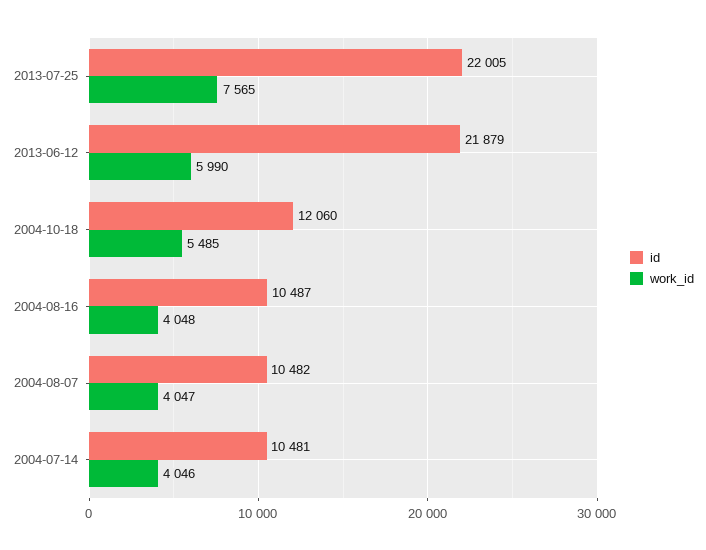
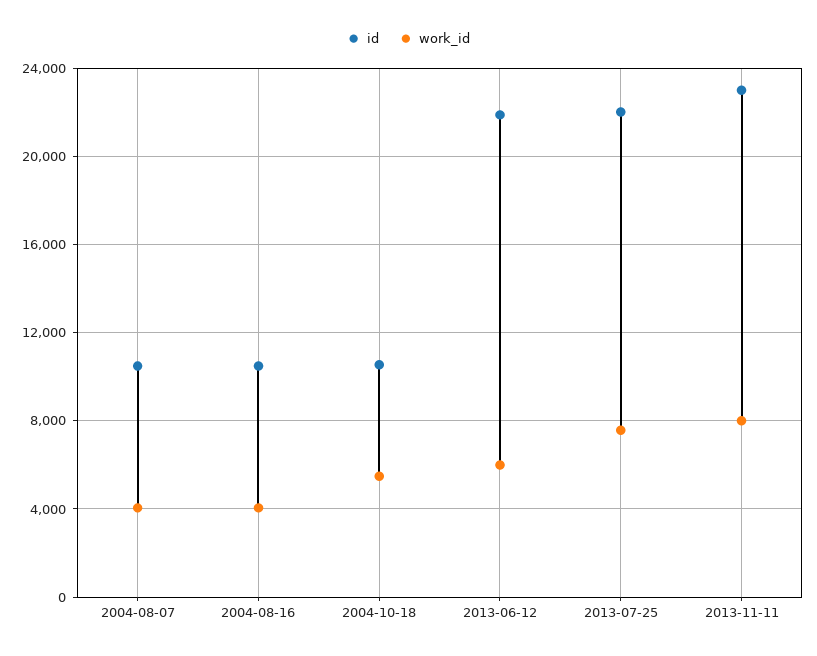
id, 2004-10-18: 12060 -> 10500
id, 2004-07-14: 10481 -> none
work_id, 2004-07-14: 4046 -> none
id, 2013-11-11: none -> 23000
work_id, 2013-11-11: none -> 8000

